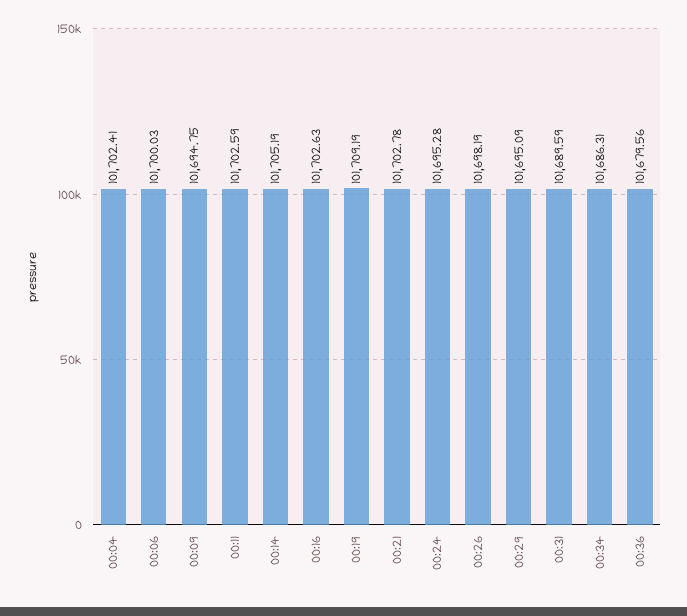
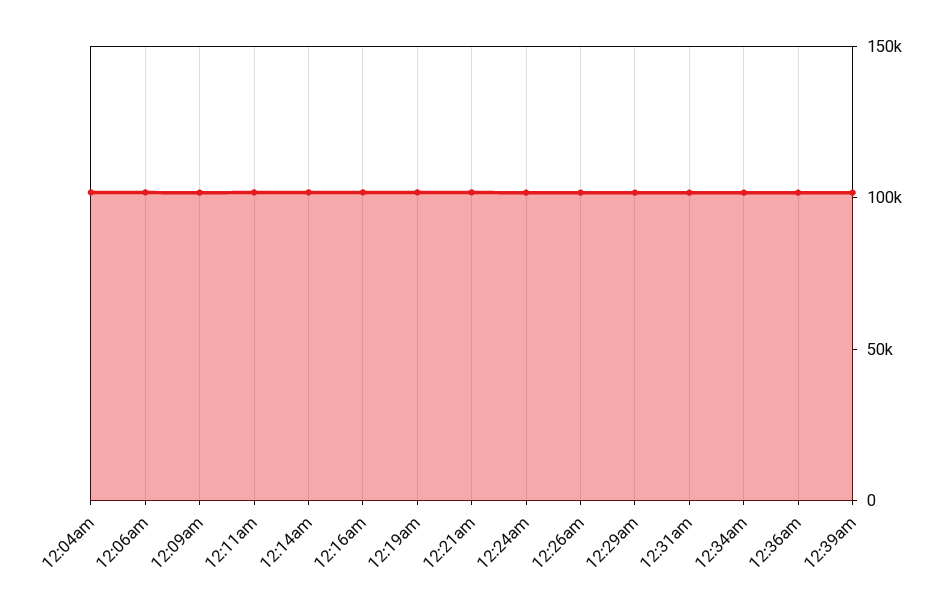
12:39am: none -> 100000

